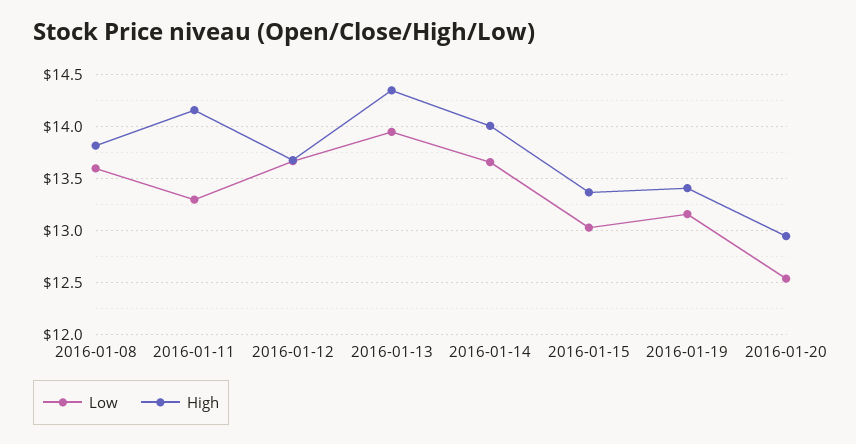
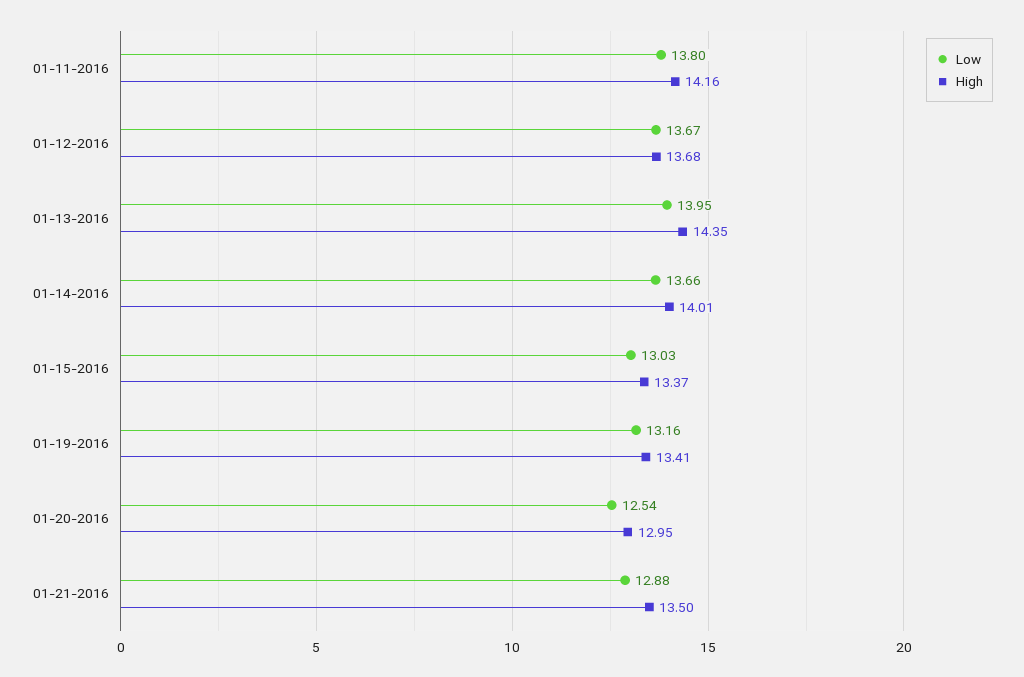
Low, 2016-01-08: 13.6 -> none
High, 2016-01-08: 13.8 -> none
Low, 2016-01-11: 13.3 -> 13.8
Low, 01-21-2016: none -> 12.88
High, 01-21-2016: none -> 13.5

